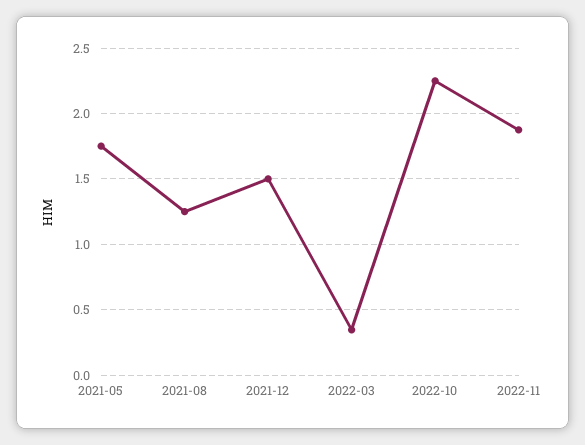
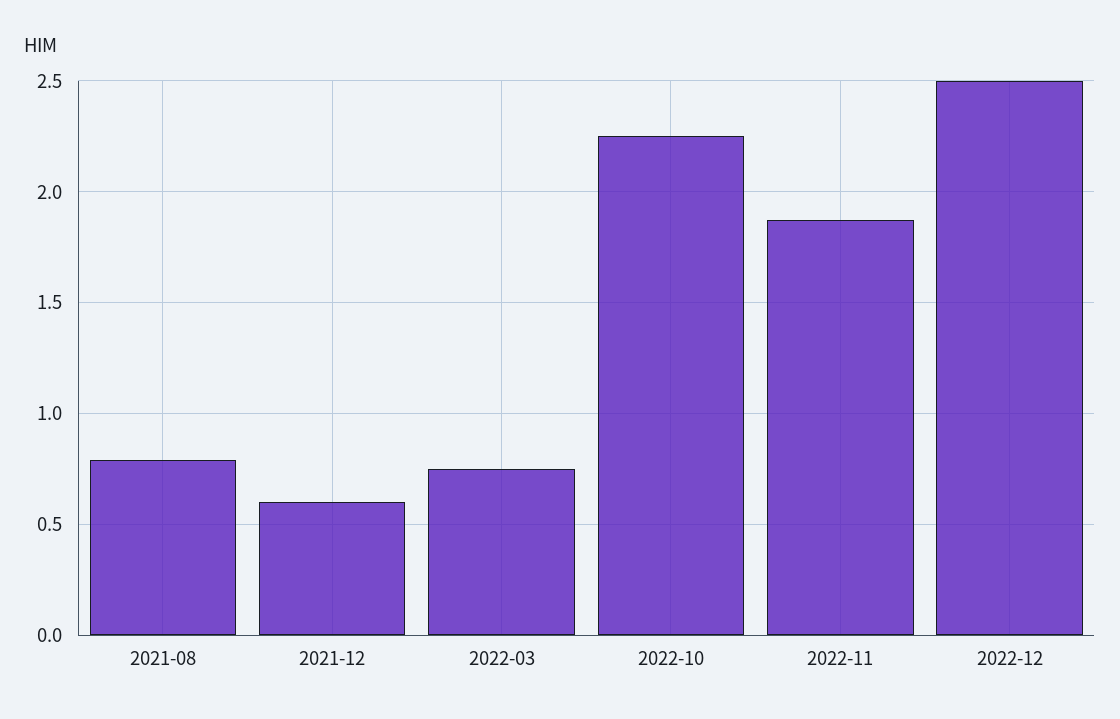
2021-05: 1.75 -> none
2021-08: 1.25 -> 0.8
2021-12: 1.5 -> 0.6
2022-03: 0.35 -> 0.75
2022-12: none -> 2.5

